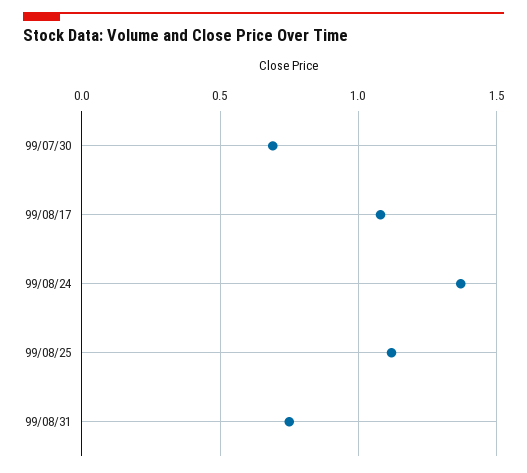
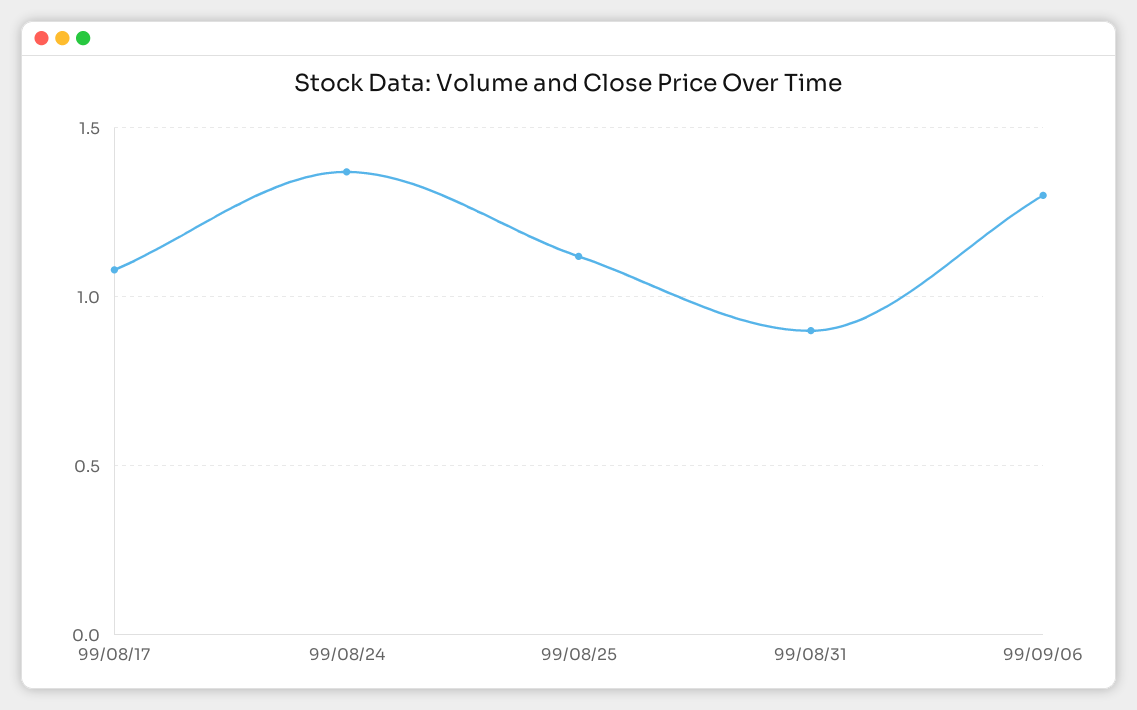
99/07/30: 0.7 -> none
99/08/31: 0.75 -> 0.9
99/09/06: none -> 1.3

